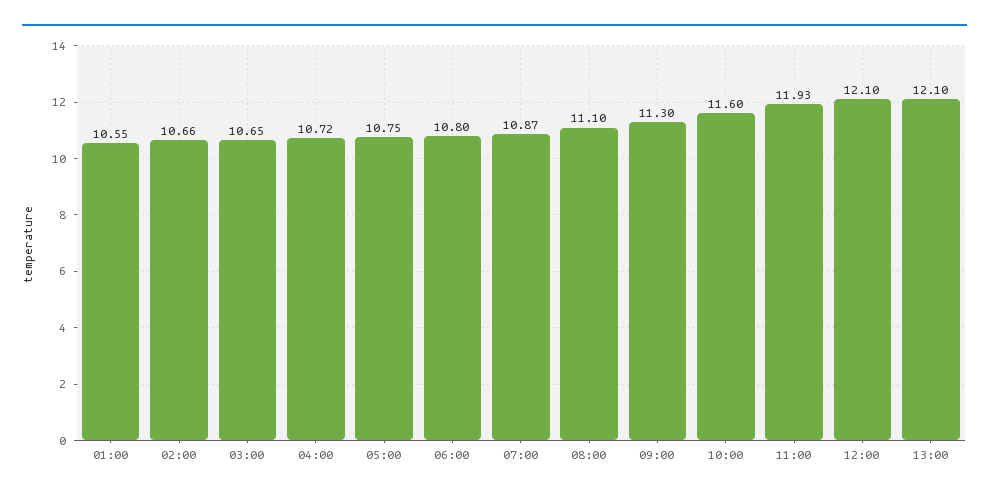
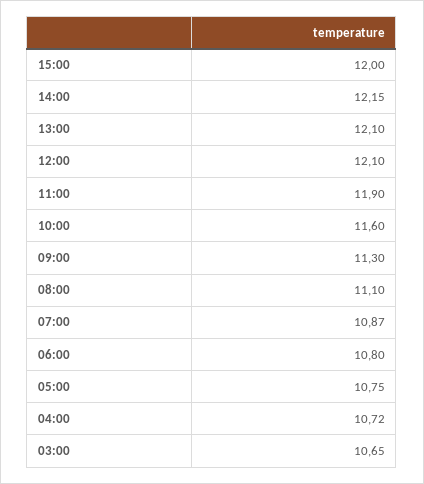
01:00: 10.55 -> none
02:00: 10.66 -> none
11:00: 11.93 -> 11.9
15:00: none -> 12
14:00: none -> 12.15

